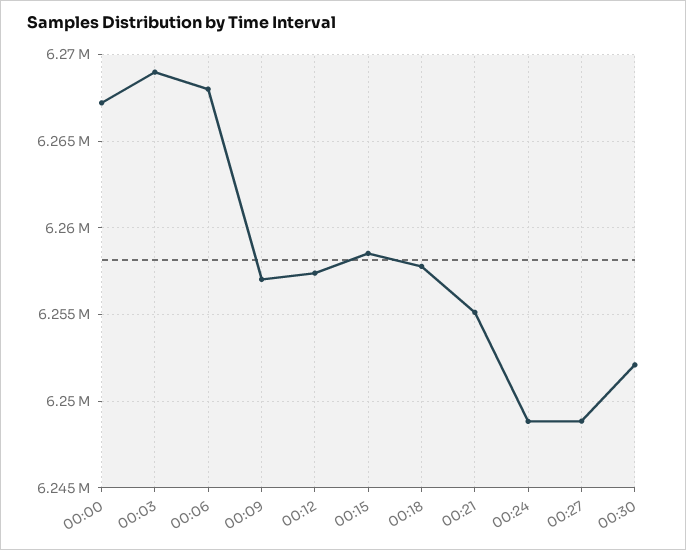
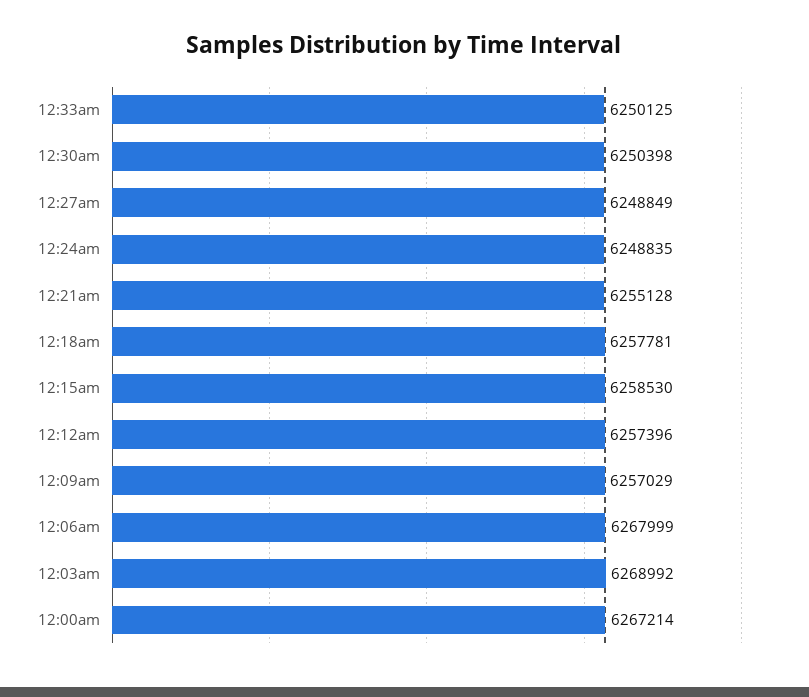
00:30: 6252000 -> 6250398
12:33am: none -> 6250125

